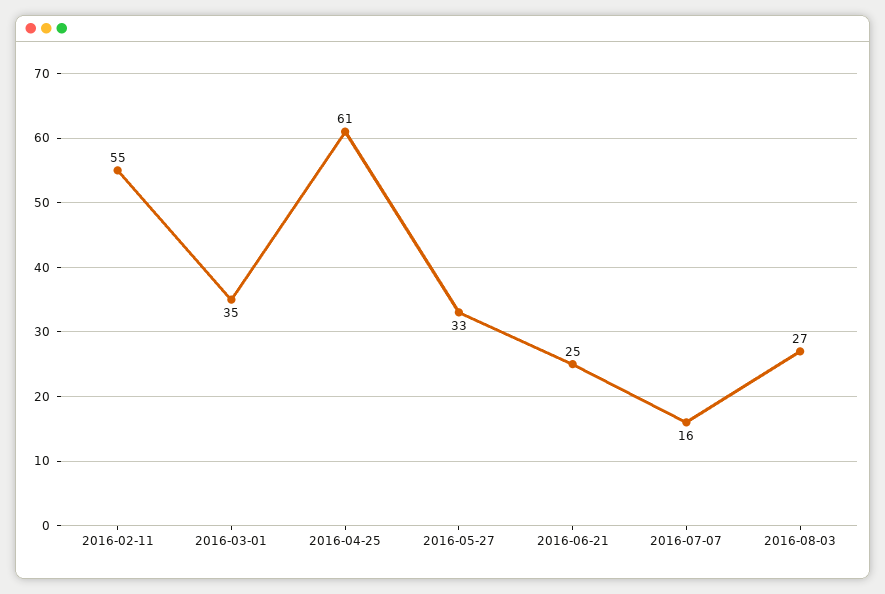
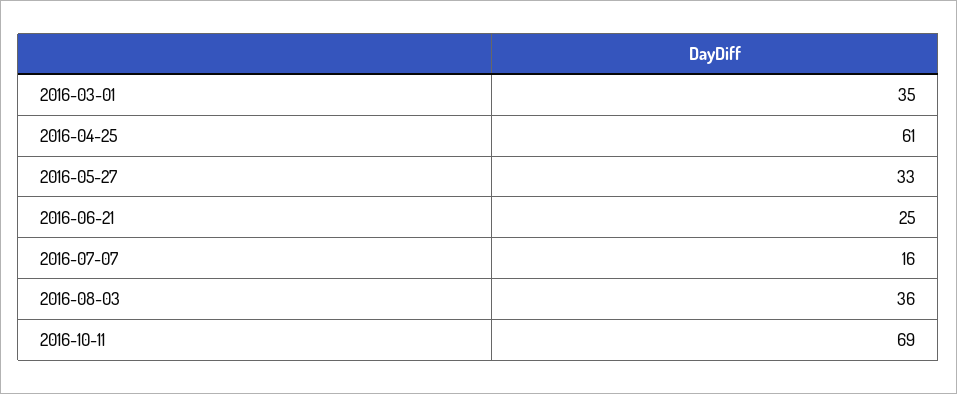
2016-02-11: 55 -> none
2016-08-03: 27 -> 36
2016-10-11: none -> 69

